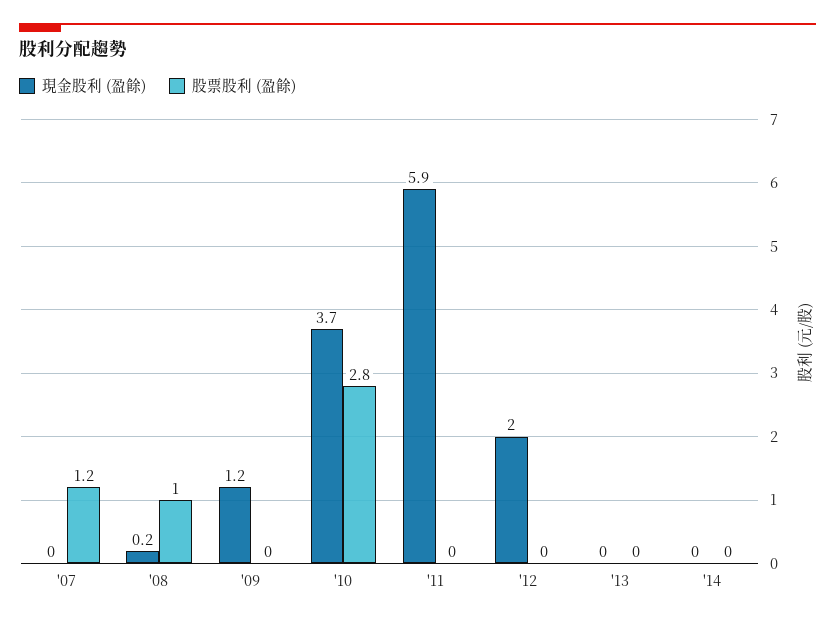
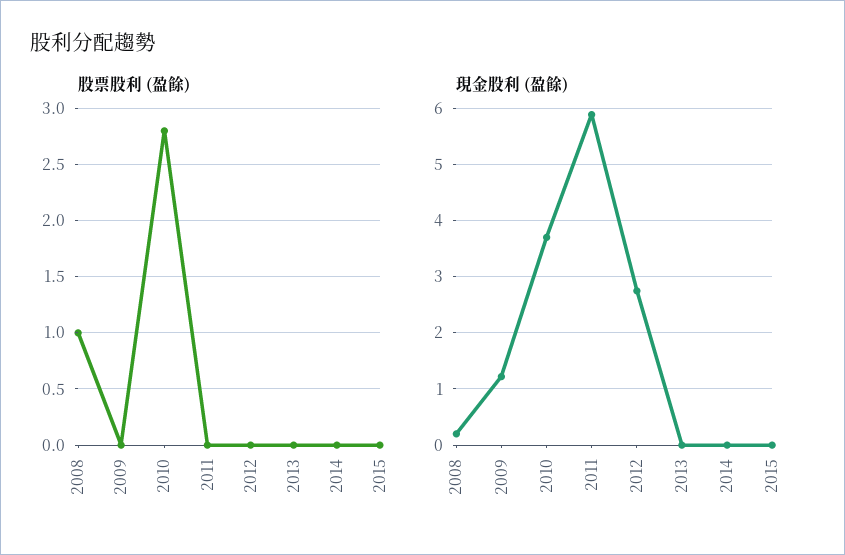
現金股利 (盈餘), '07: 0 -> none
股票股利 (盈餘), '07: 1.2 -> none
現金股利 (盈餘), '12: 2 -> 2.8
股票股利 (盈餘), 2015: none -> 0
現金股利 (盈餘), 2015: none -> 0

